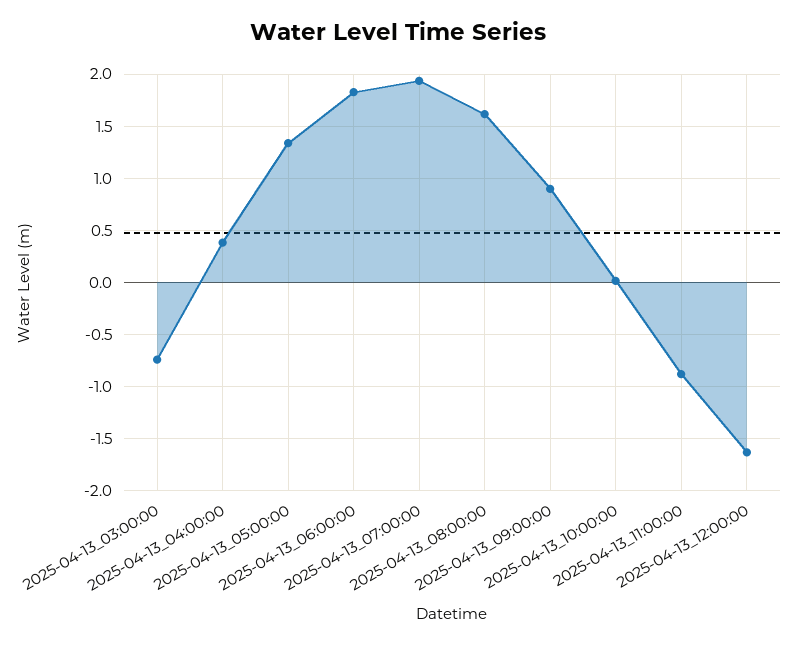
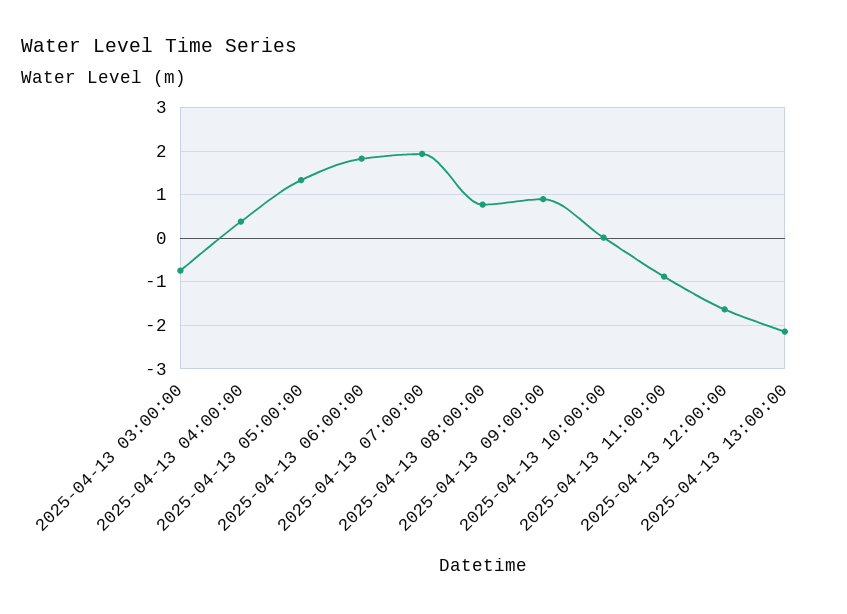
2025-04-13_08:00:00: 1.6 -> 0.8
2025-04-13 13:00:00: none -> -2.2

